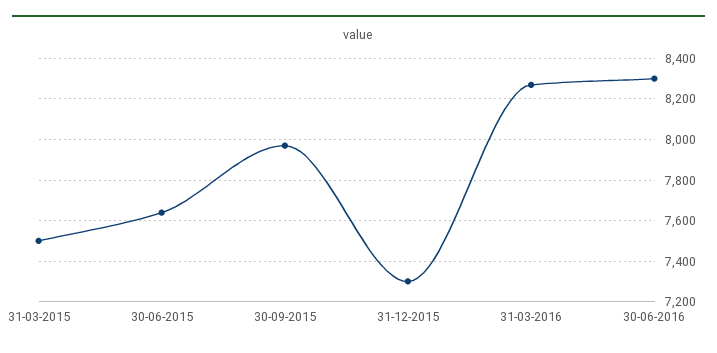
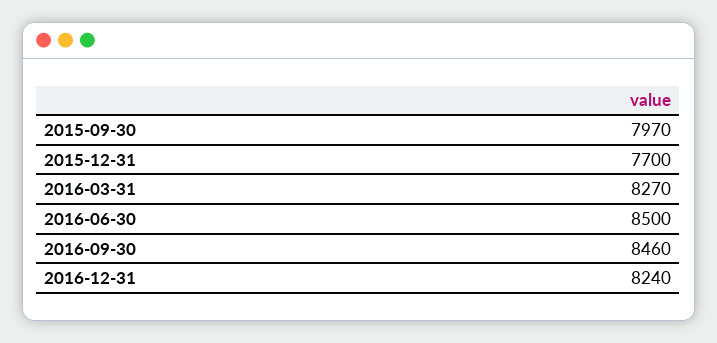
31-03-2015: 7500 -> none
30-06-2015: 7650 -> none
31-12-2015: 7300 -> 7700
30-06-2016: 8300 -> 8500
2016-09-30: none -> 8460
2016-12-31: none -> 8240

